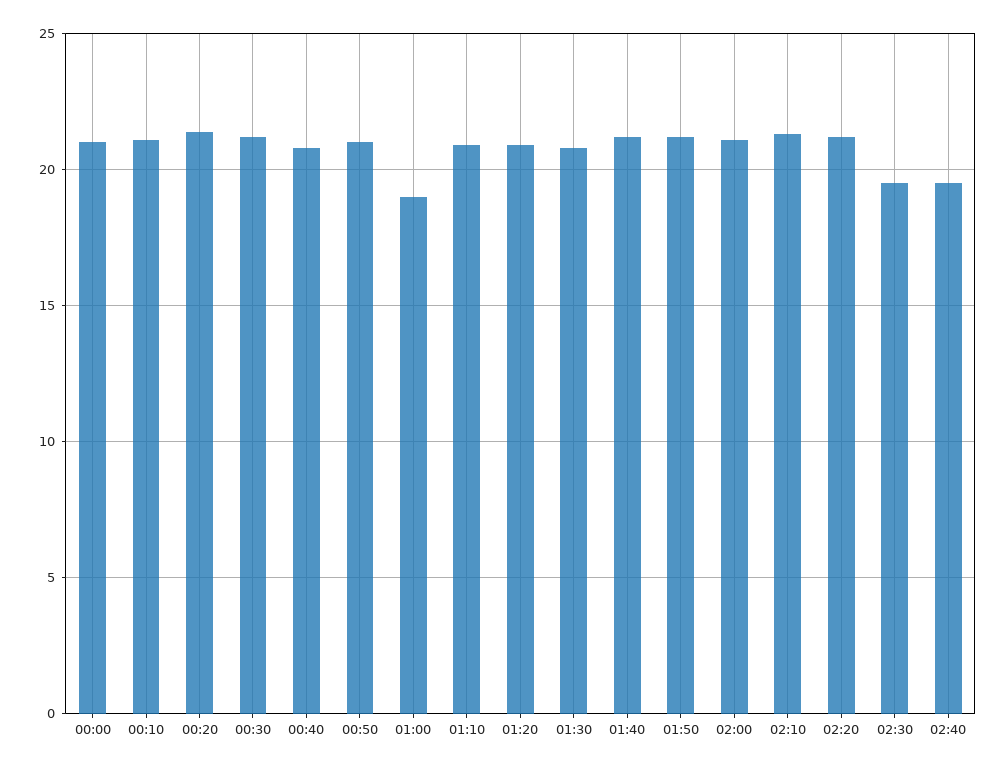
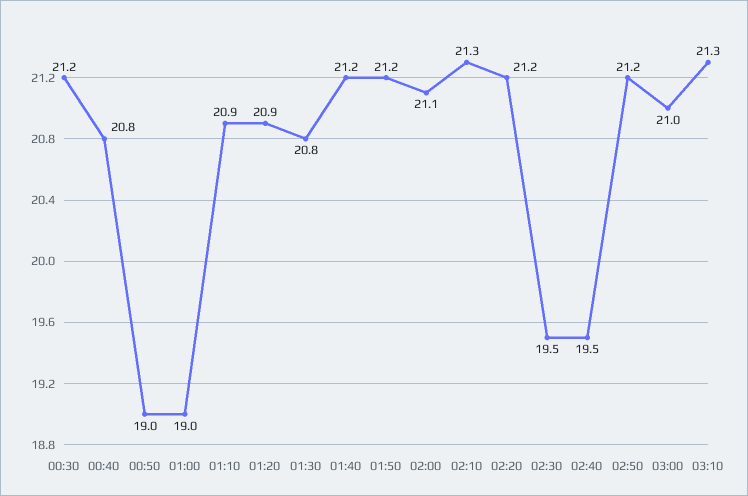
00:00: 21 -> none
00:10: 21 -> none
00:20: 21.5 -> none
00:50: 21 -> 19
02:50: none -> 21.2
03:00: none -> 21
03:10: none -> 21.3

